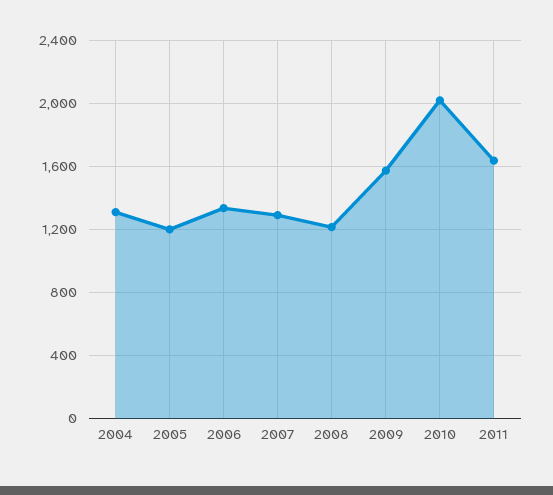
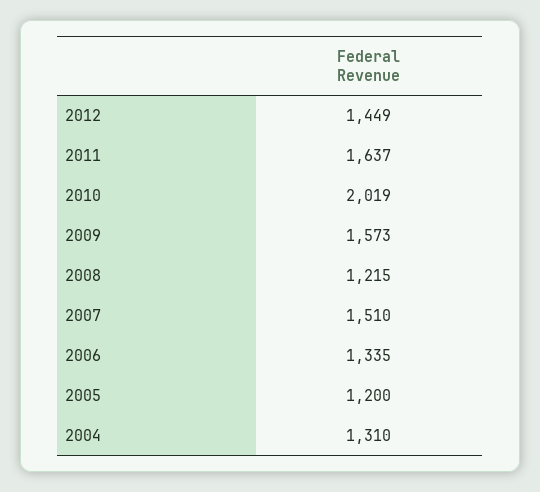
2007: 1300 -> 1510
2012: none -> 1449

